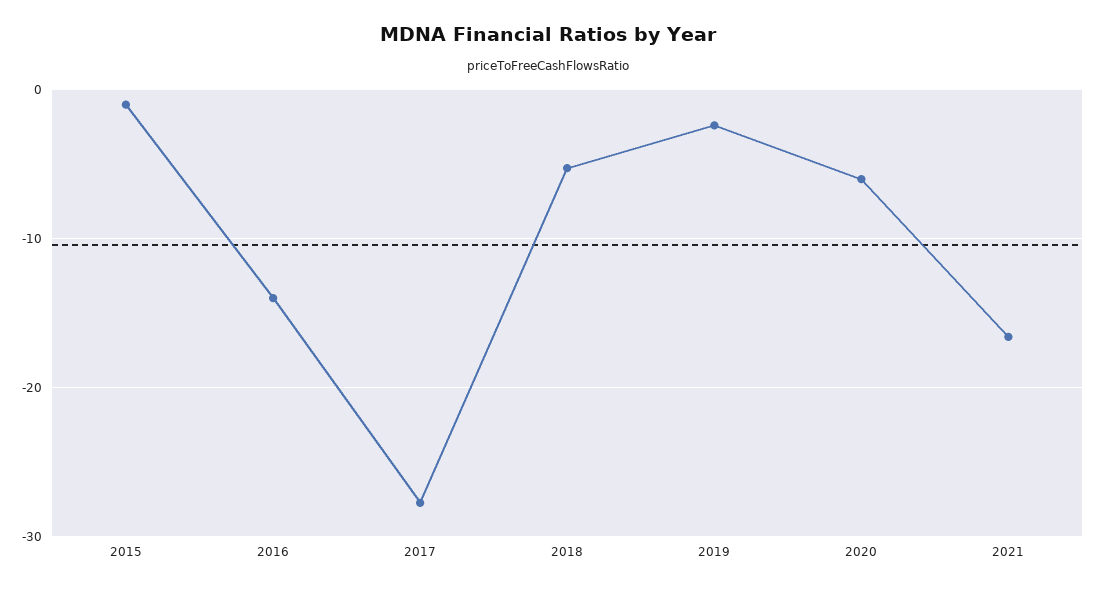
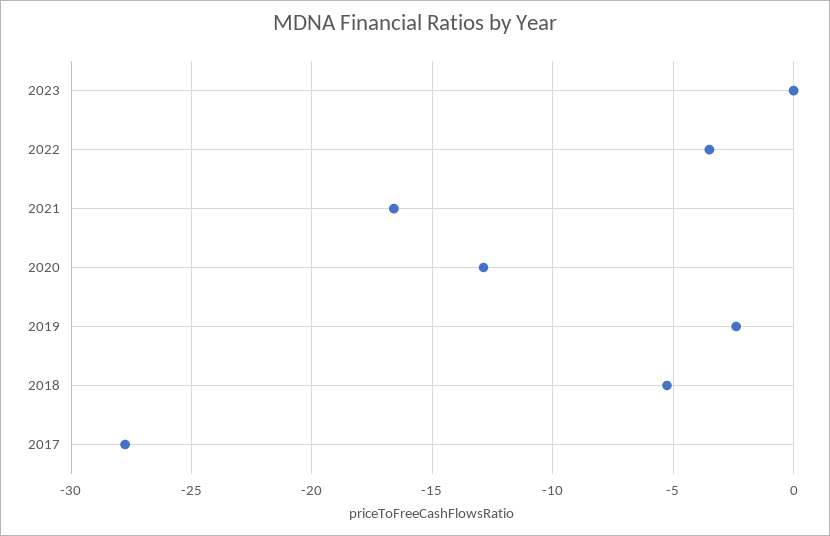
2015: -1 -> none
2016: -14 -> none
2020: -6 -> -13
2023: none -> 0
2022: none -> -3.5

